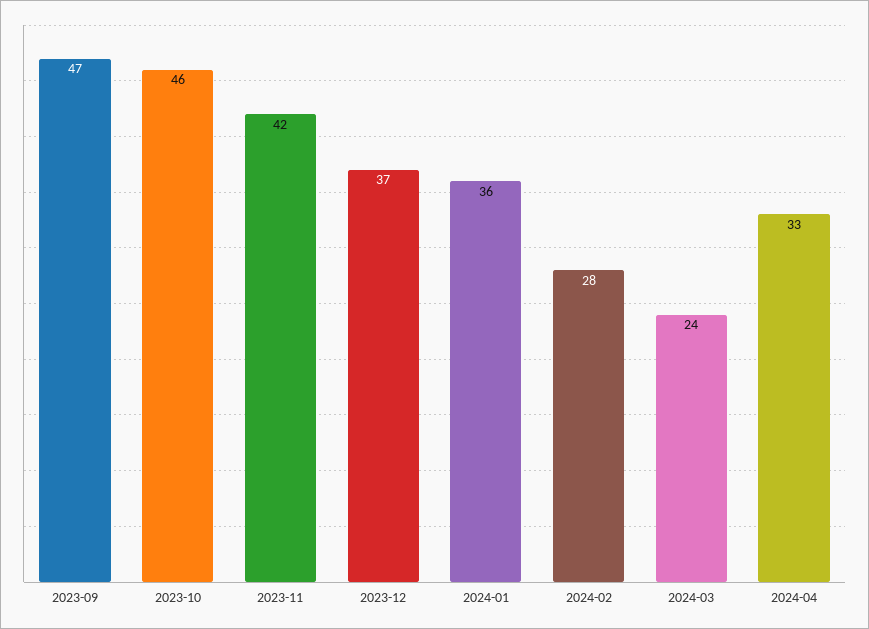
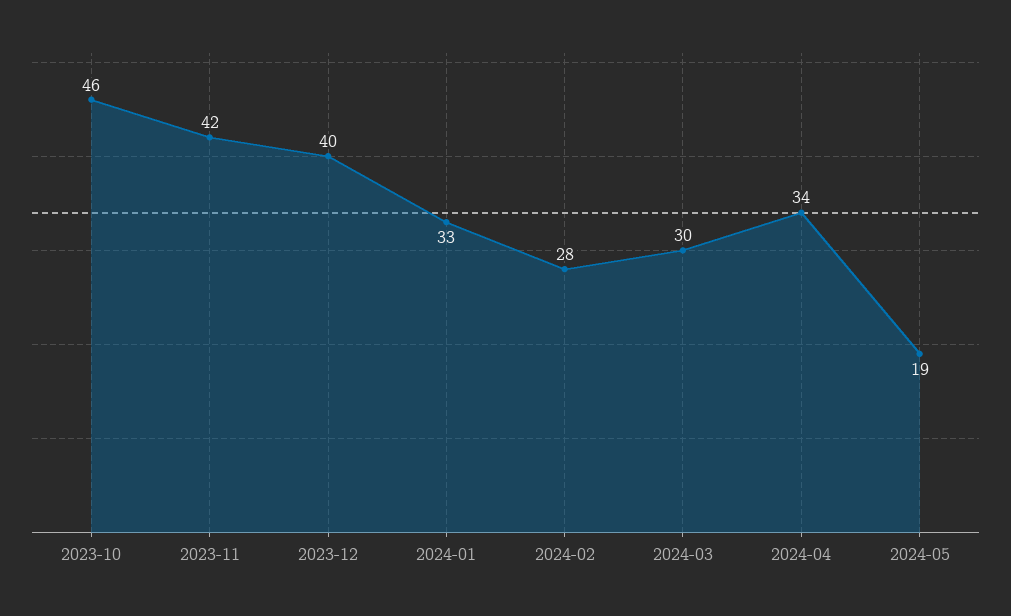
2023-09: 47 -> none
2023-12: 37 -> 40
2024-01: 36 -> 33
2024-03: 24 -> 30
2024-04: 33 -> 34
2024-05: none -> 19

